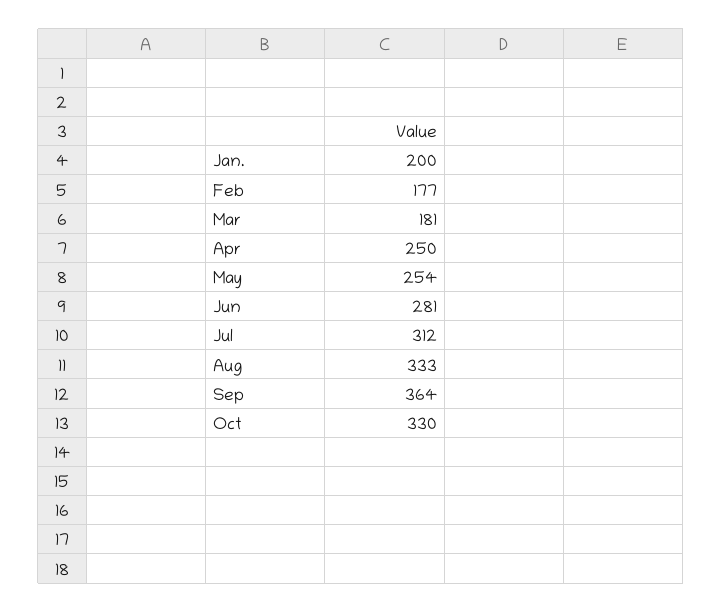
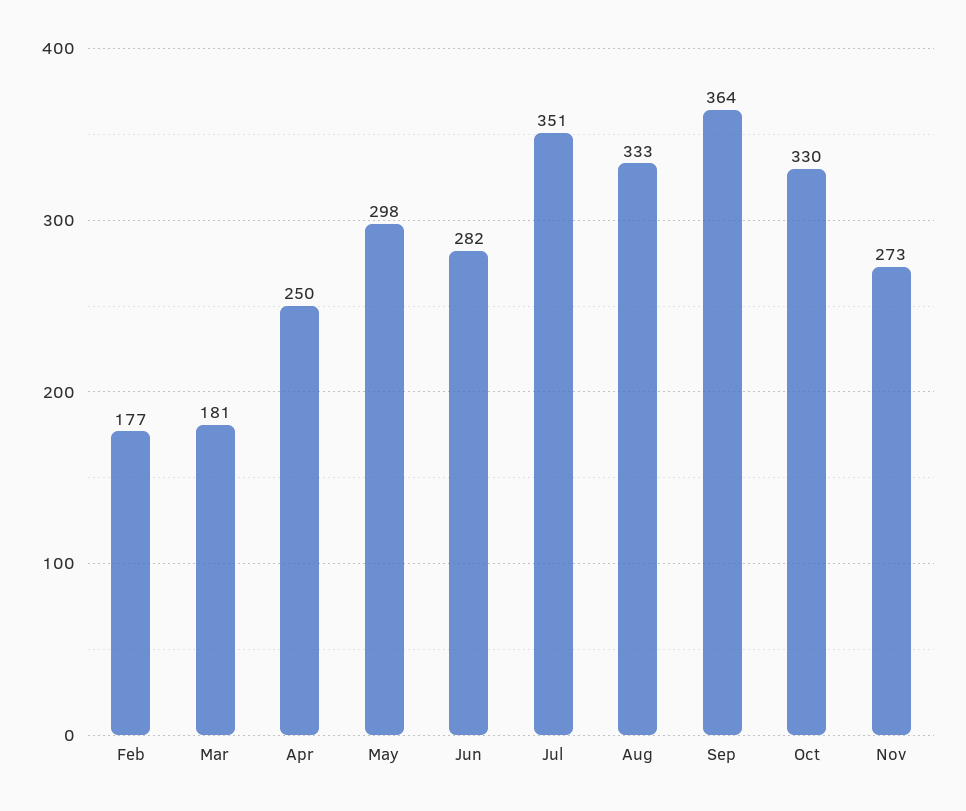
Jan.: 200 -> none
May: 254 -> 298
Jun: 281 -> 282
Jul: 312 -> 351
Nov: none -> 273

